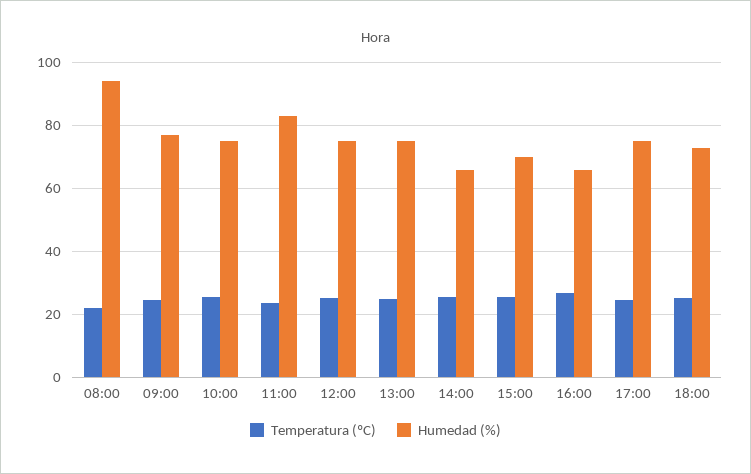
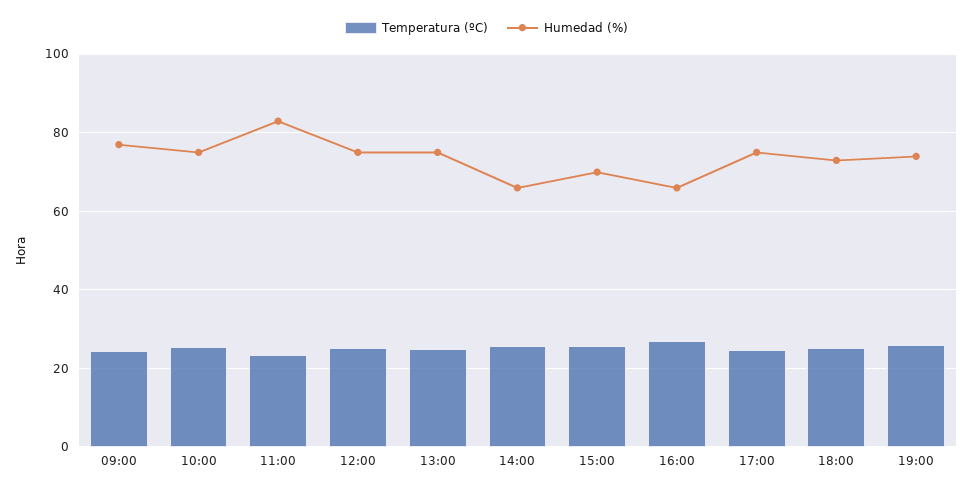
Temperatura (ºC), 08:00: 22 -> none
Humedad (%), 08:00: 94 -> none
Temperatura (ºC), 19:00: none -> 26
Humedad (%), 19:00: none -> 74

